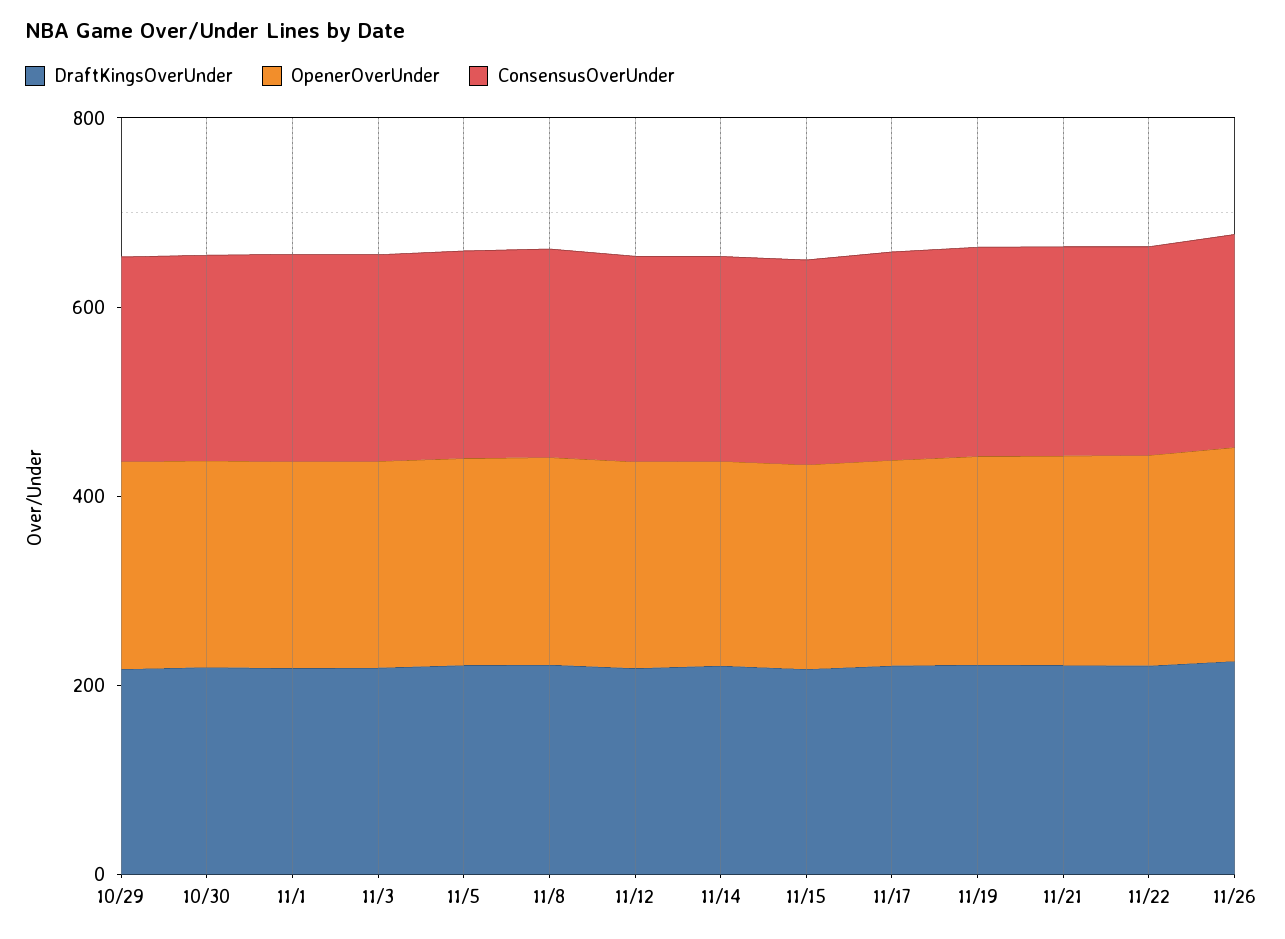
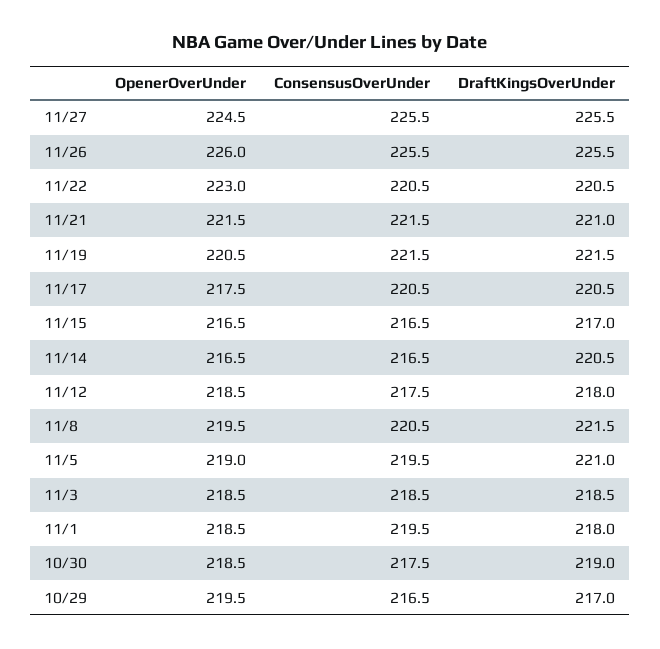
OpenerOverUnder, 11/27: none -> 224.5
ConsensusOverUnder, 11/27: none -> 225.5
DraftKingsOverUnder, 11/27: none -> 225.5

